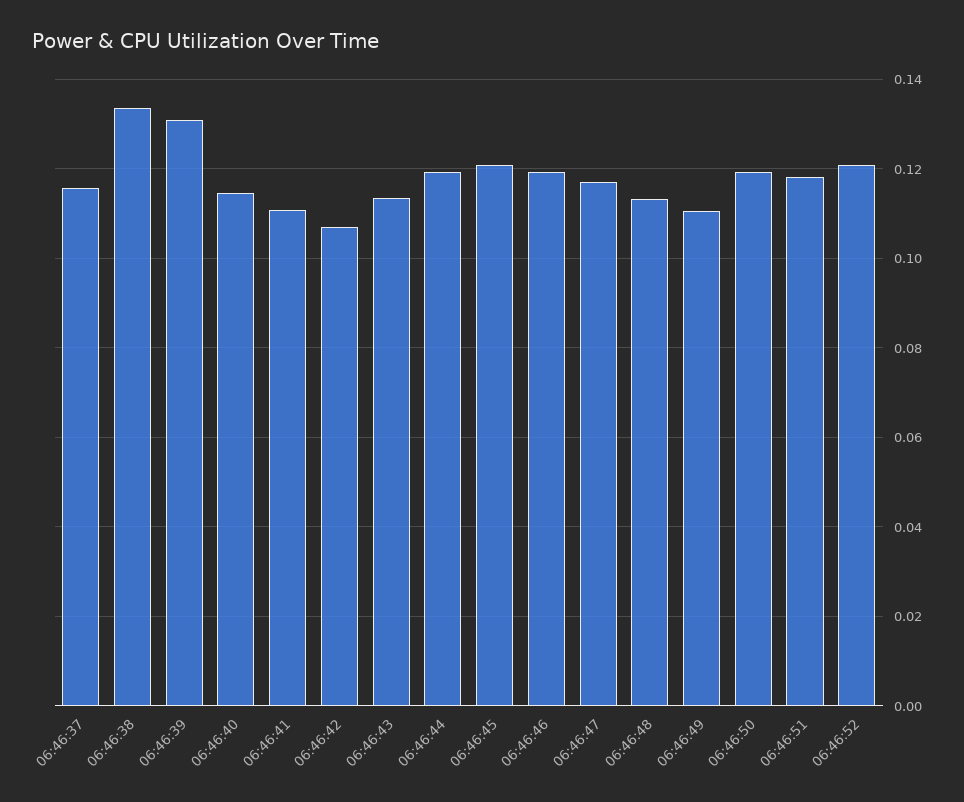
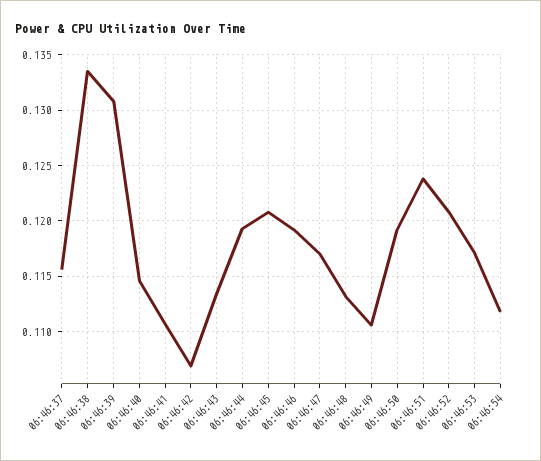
06:46:51: 0.118 -> 0.124
06:46:53: none -> 0.117
06:46:54: none -> 0.112

